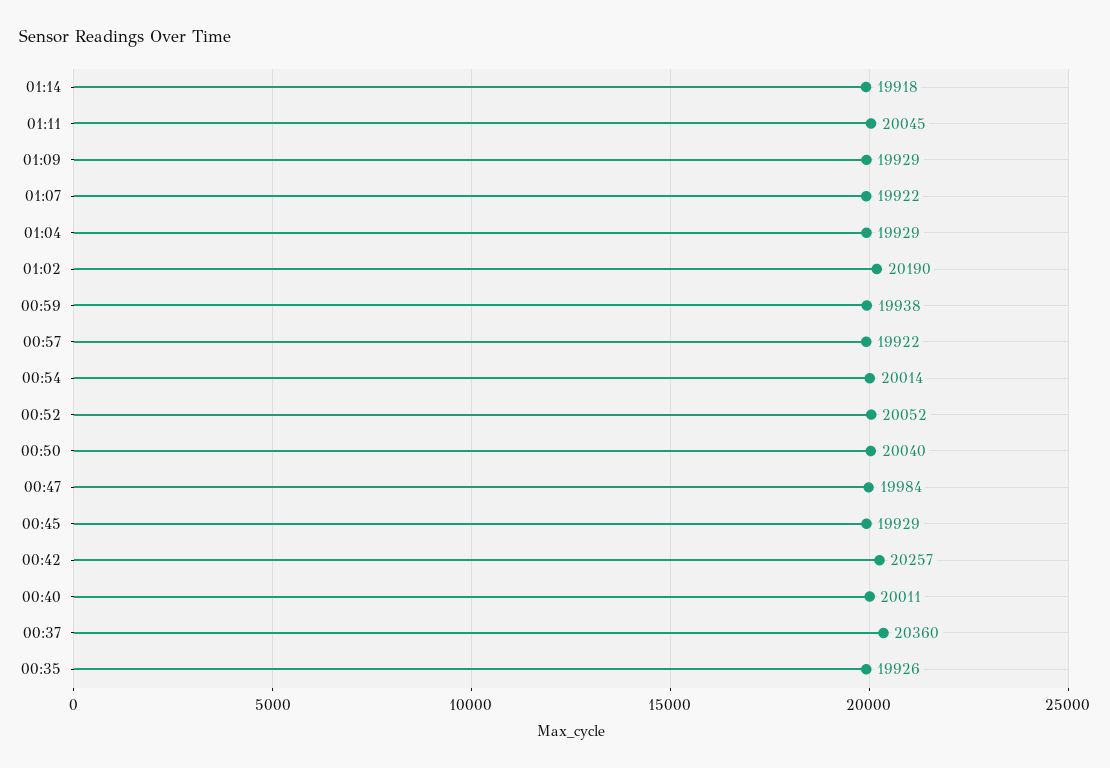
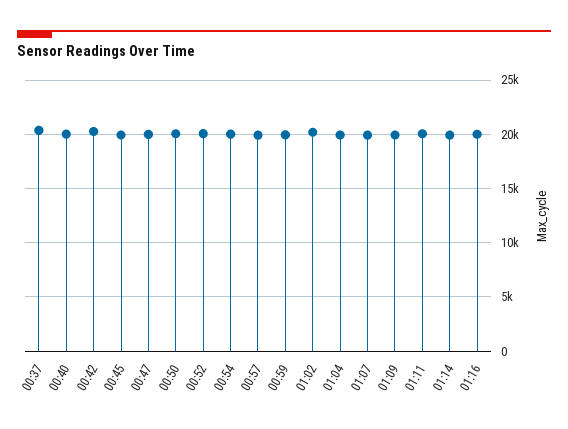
00:35: 19926 -> none
01:16: none -> 20000

